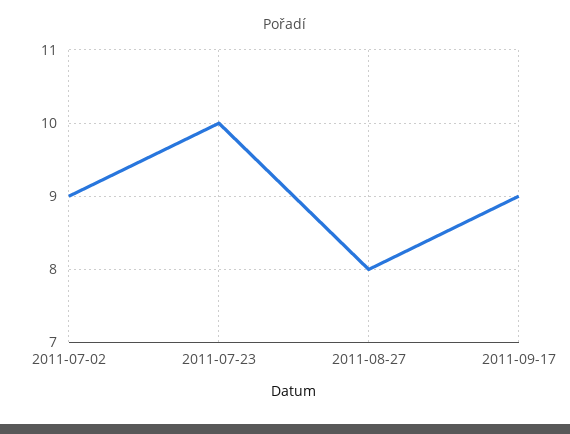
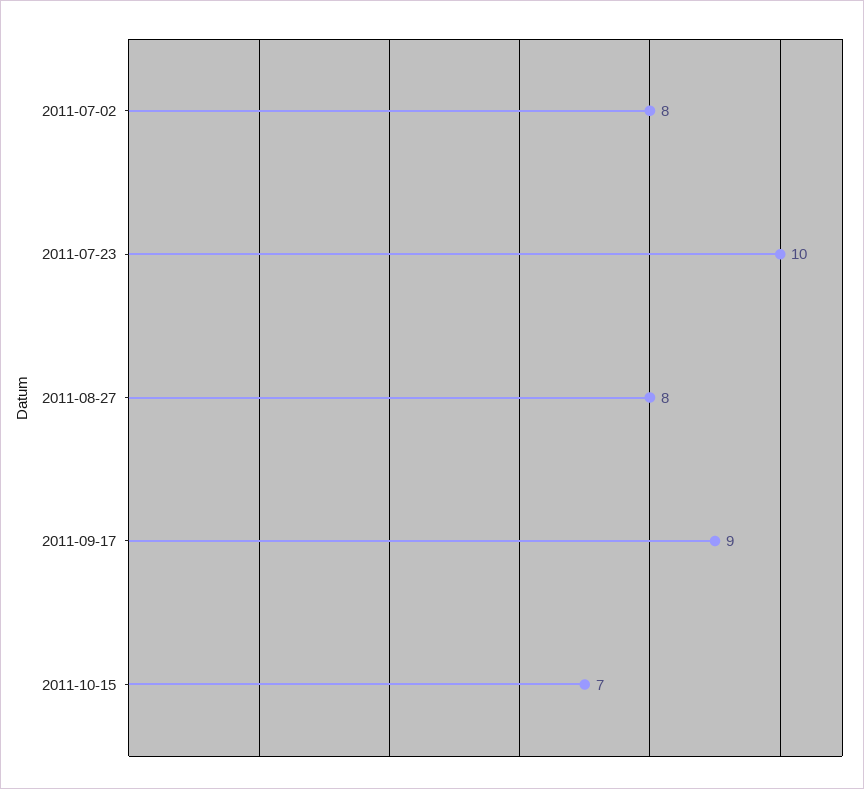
2011-07-02: 9 -> 8
2011-10-15: none -> 7

